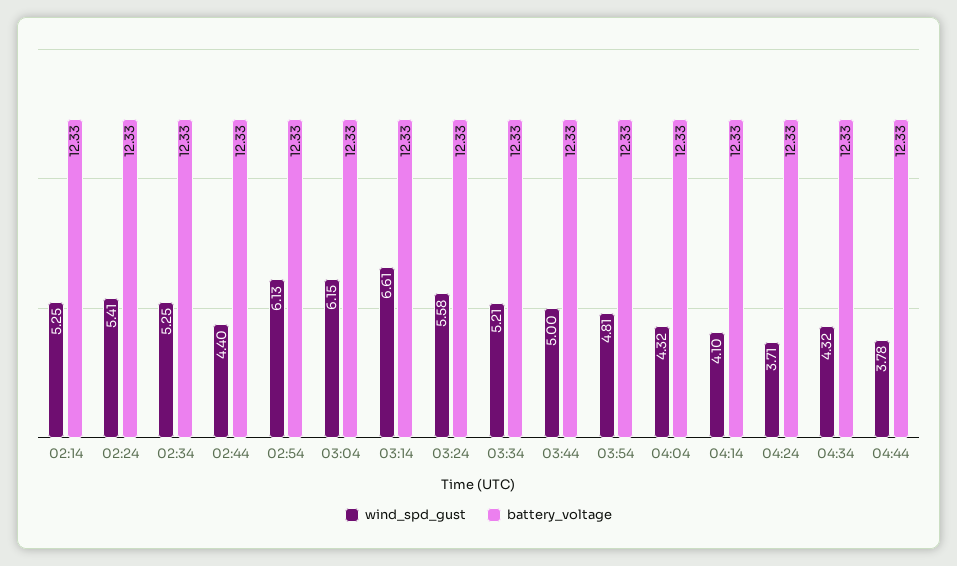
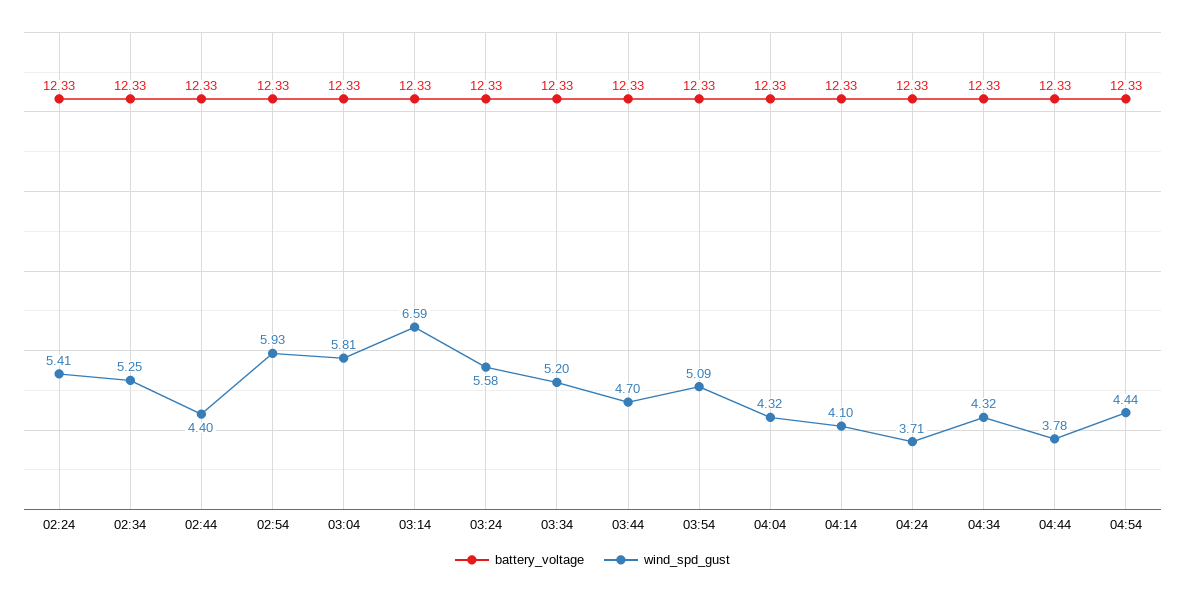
wind_spd_gust, 02:14: 5.25 -> none
battery_voltage, 02:14: 12.33 -> none
wind_spd_gust, 02:54: 6.13 -> 5.93
wind_spd_gust, 03:04: 6.15 -> 5.81
wind_spd_gust, 03:14: 6.61 -> 6.59
wind_spd_gust, 03:34: 5.21 -> 5.2
wind_spd_gust, 03:44: 5 -> 4.7
wind_spd_gust, 03:54: 4.81 -> 5.09
battery_voltage, 04:54: none -> 12.33
wind_spd_gust, 04:54: none -> 4.44

